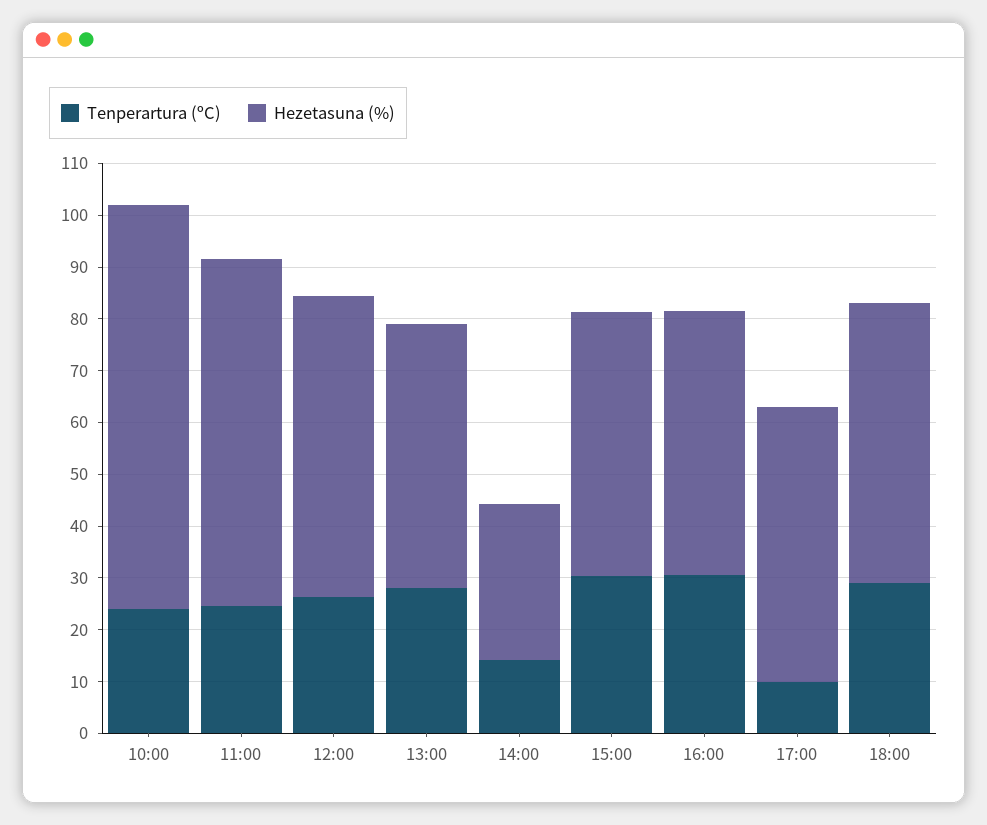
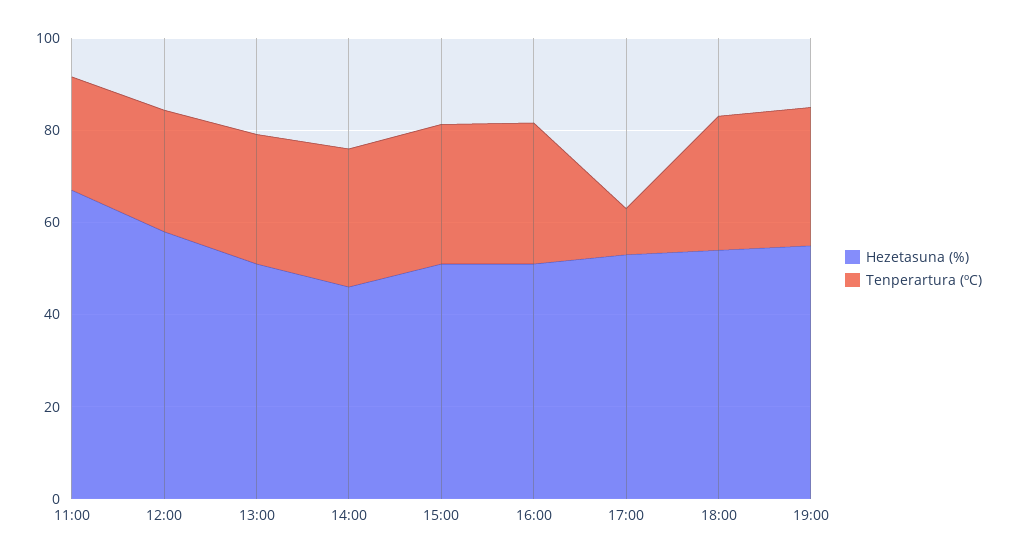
Tenperartura (ºC), 10:00: 24 -> none
Hezetasuna (%), 10:00: 78 -> none
Tenperartura (ºC), 14:00: 14 -> 30
Hezetasuna (%), 14:00: 30 -> 45
Hezetasuna (%), 19:00: none -> 55
Tenperartura (ºC), 19:00: none -> 30

